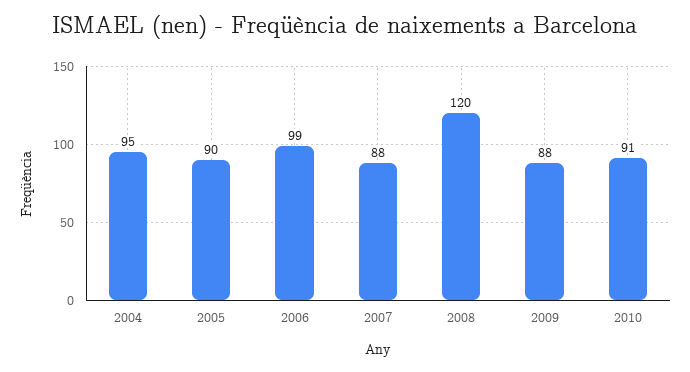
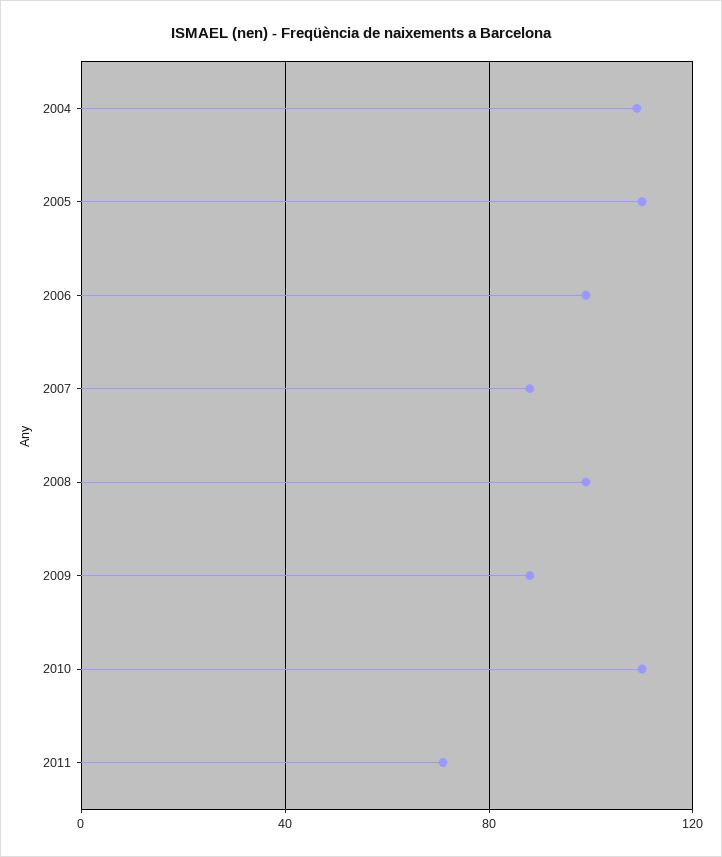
2004: 95 -> 110
2005: 90 -> 110
2008: 120 -> 100
2010: 91 -> 110
2011: none -> 70

